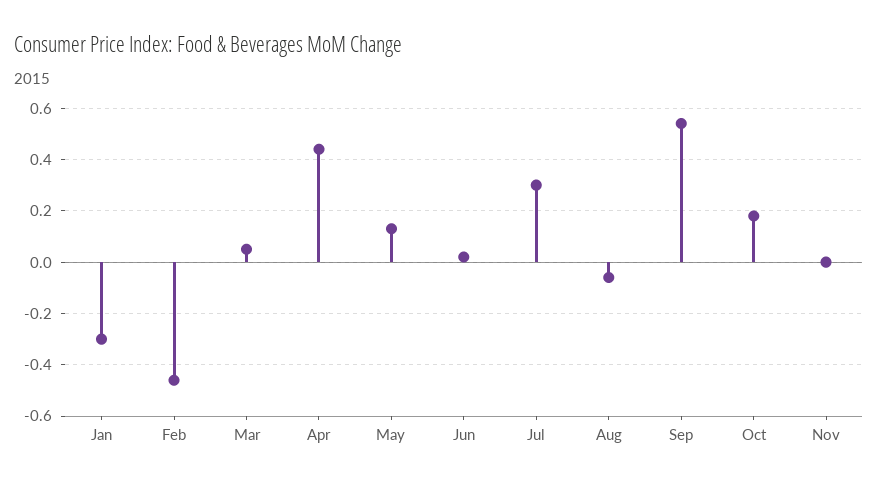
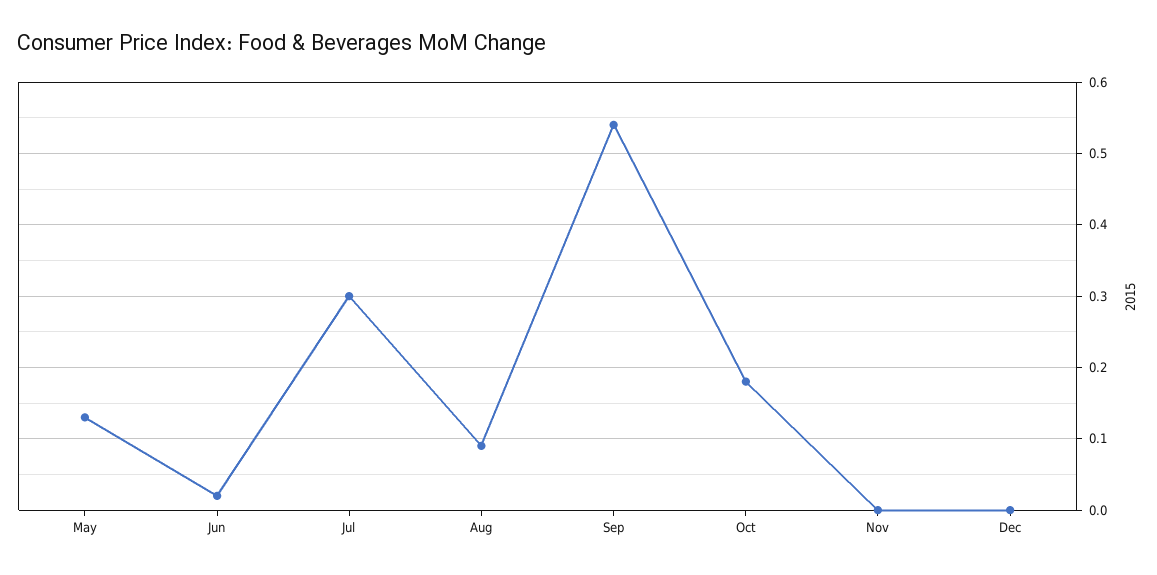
Jan: -0.3 -> none
Feb: -0.45 -> none
Mar: 0.05 -> none
Apr: 0.45 -> none
Aug: -0.05 -> 0.09
Dec: none -> 0

